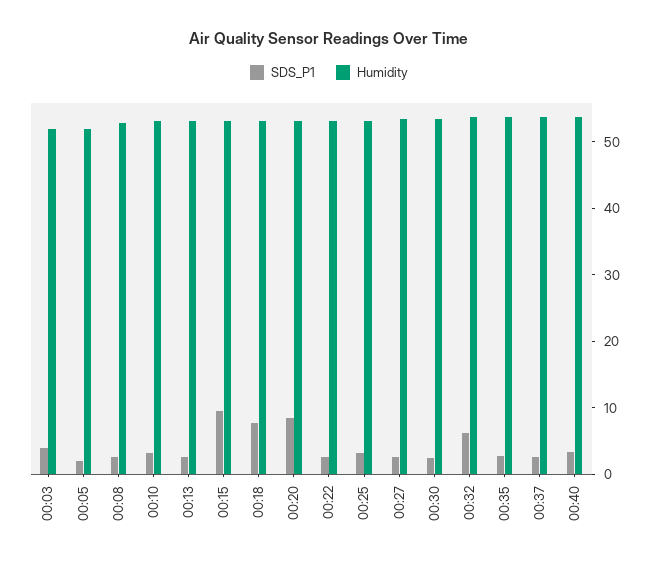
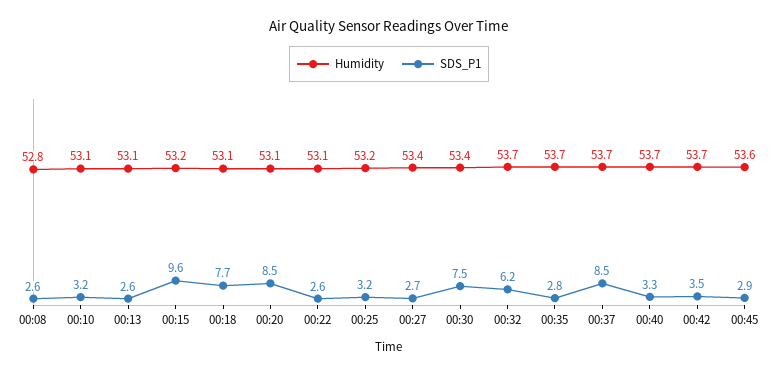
SDS_P1, 00:03: 4 -> none
Humidity, 00:03: 52 -> none
SDS_P1, 00:05: 2 -> none
Humidity, 00:05: 52 -> none
SDS_P1, 00:30: 2 -> 7.5
SDS_P1, 00:37: 2 -> 8.5
Humidity, 00:42: none -> 53.7
SDS_P1, 00:42: none -> 3.5
Humidity, 00:45: none -> 53.6
SDS_P1, 00:45: none -> 2.9

